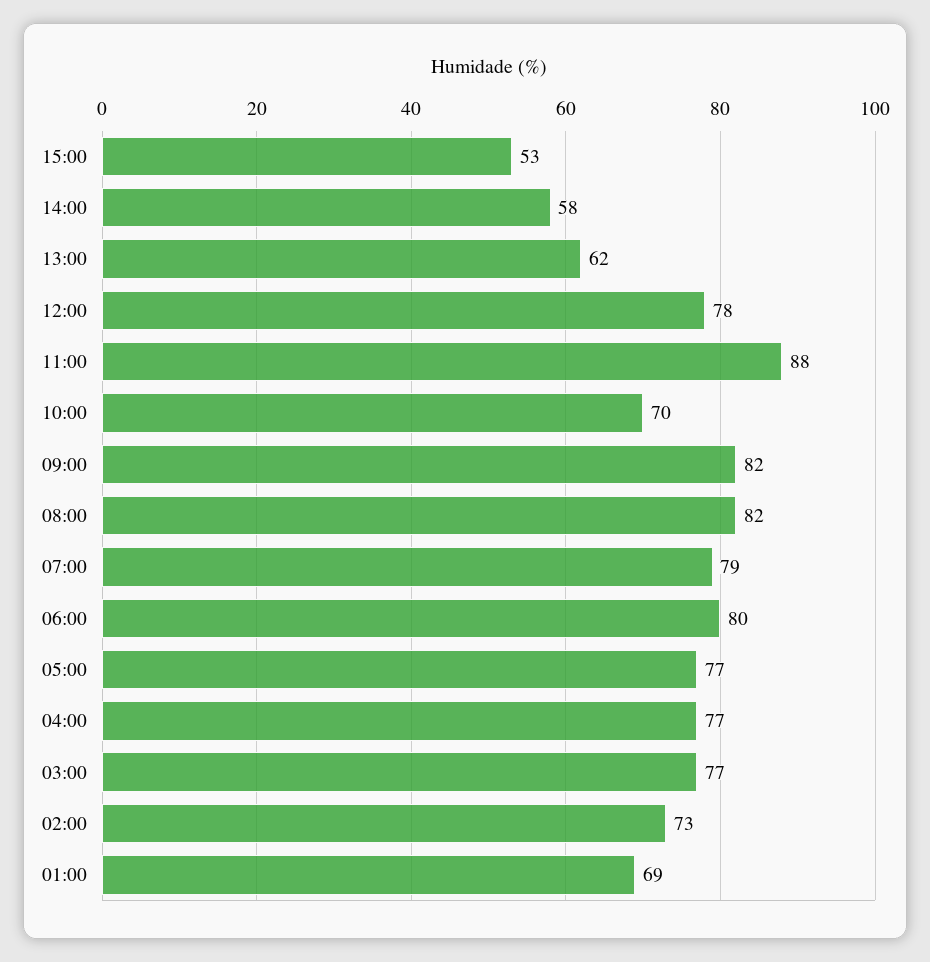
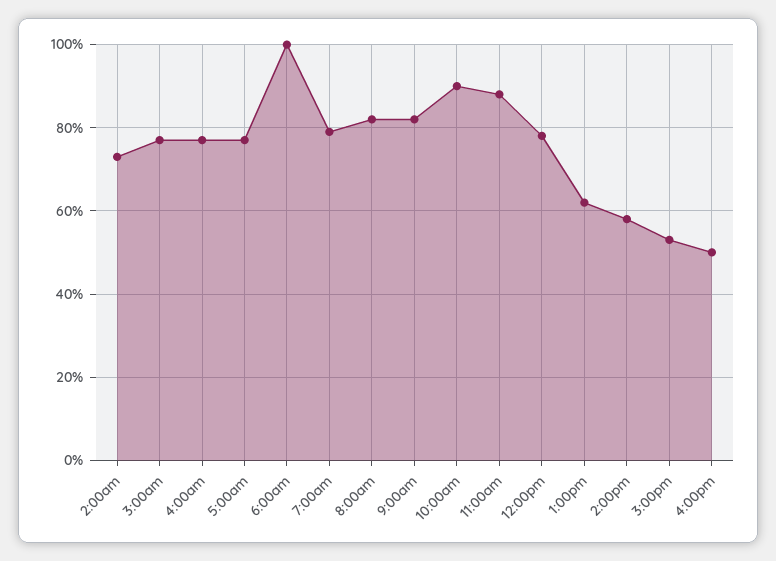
10:00: 70 -> 90
06:00: 80 -> 100
01:00: 69 -> none
4:00pm: none -> 50

